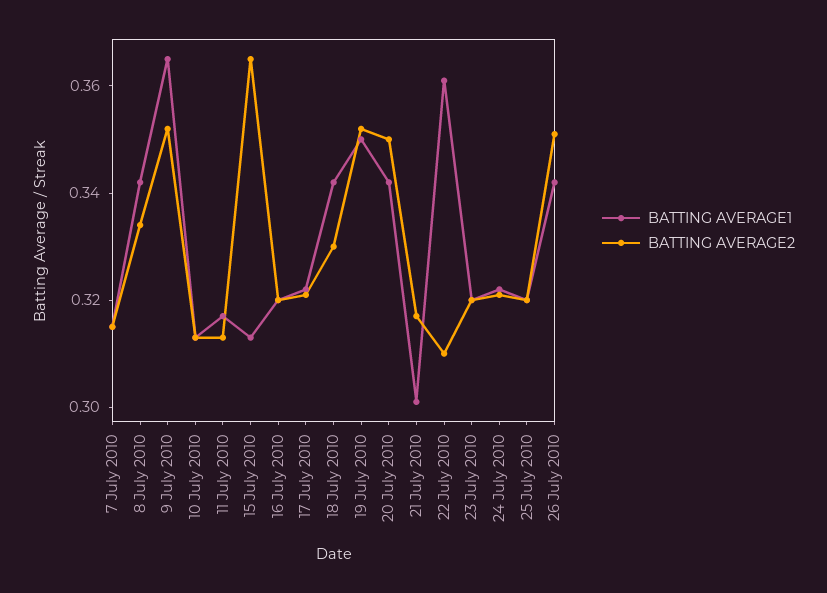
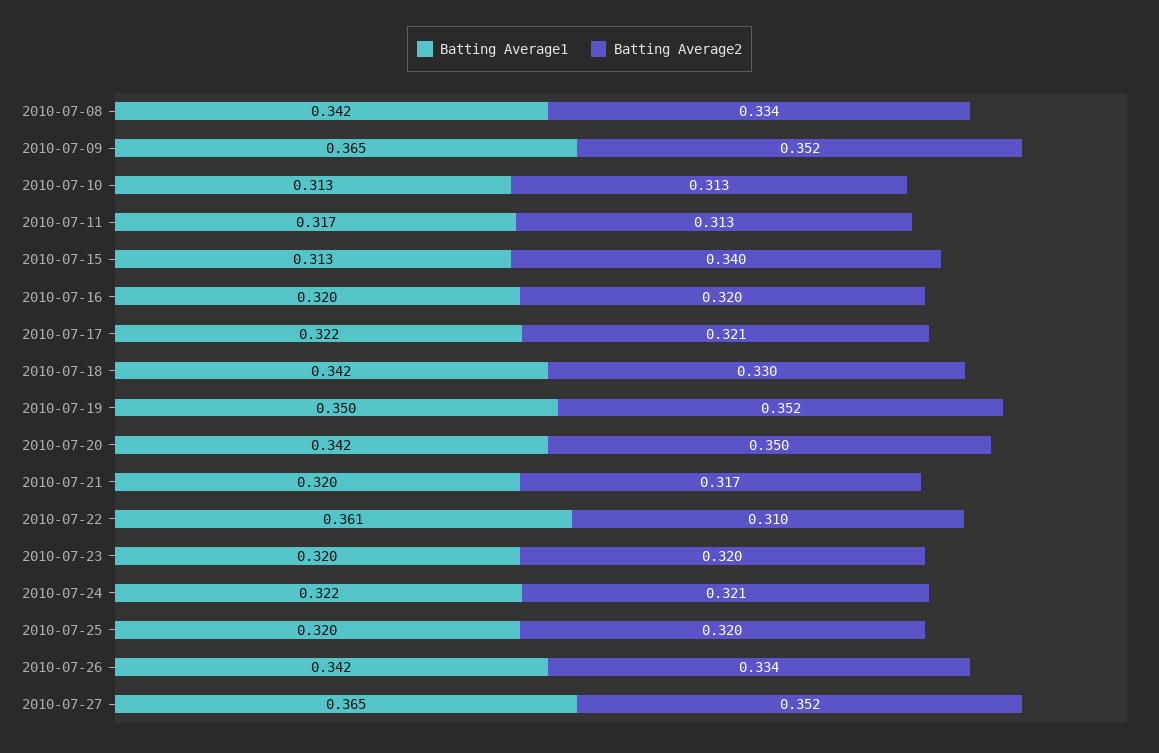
BATTING AVERAGE1, 7 July 2010: 0.315 -> none
BATTING AVERAGE2, 7 July 2010: 0.315 -> none
BATTING AVERAGE2, 15 July 2010: 0.365 -> 0.34
BATTING AVERAGE1, 21 July 2010: 0.3 -> 0.32
BATTING AVERAGE2, 26 July 2010: 0.35 -> 0.334
BATTING AVERAGE1, 2010-07-27: none -> 0.365
BATTING AVERAGE2, 2010-07-27: none -> 0.352

